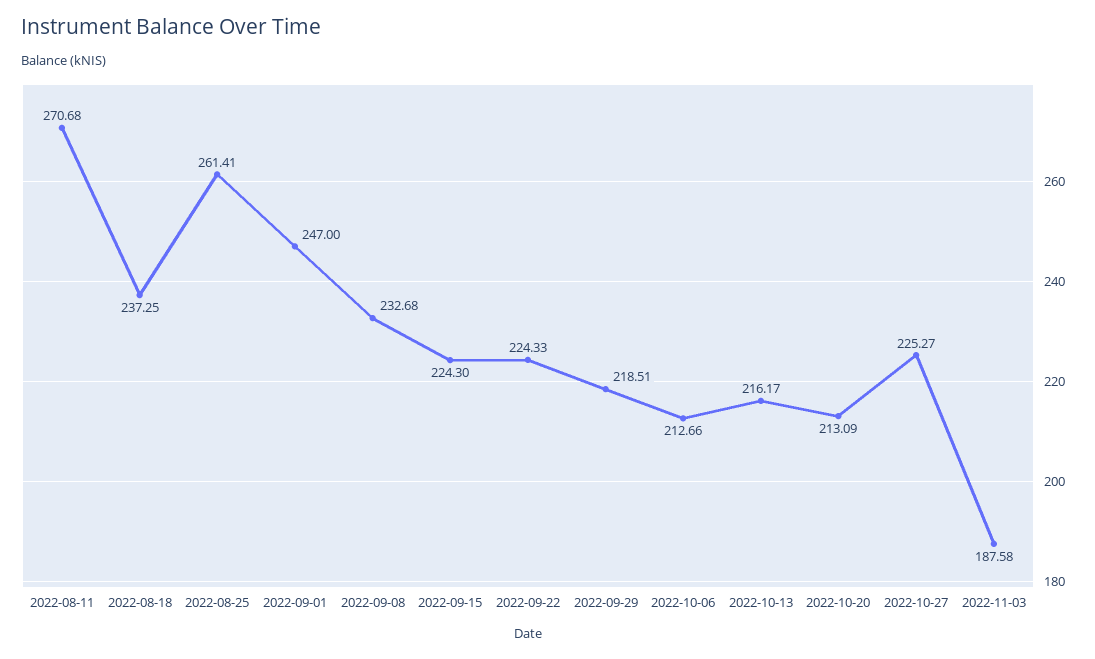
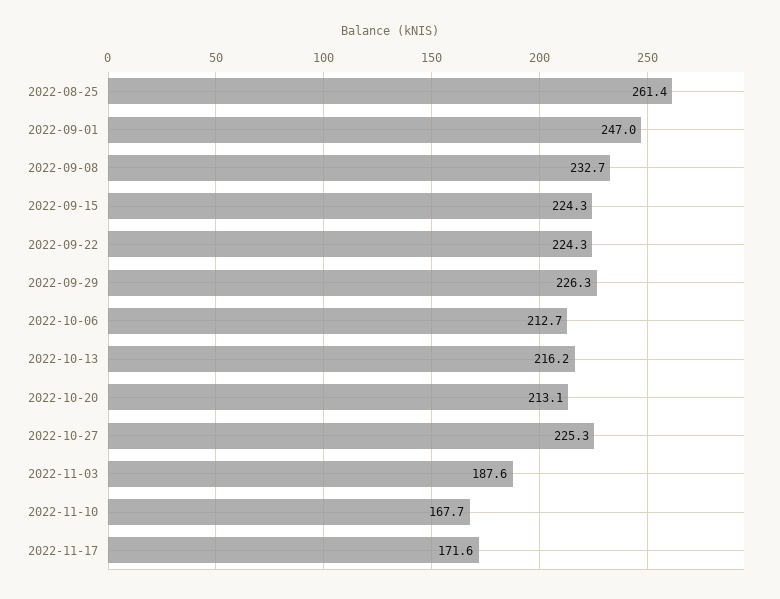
2022-08-11: 270.68 -> none
2022-08-18: 237.25 -> none
2022-09-29: 218.51 -> 226.3
2022-11-10: none -> 167.7
2022-11-17: none -> 171.6

